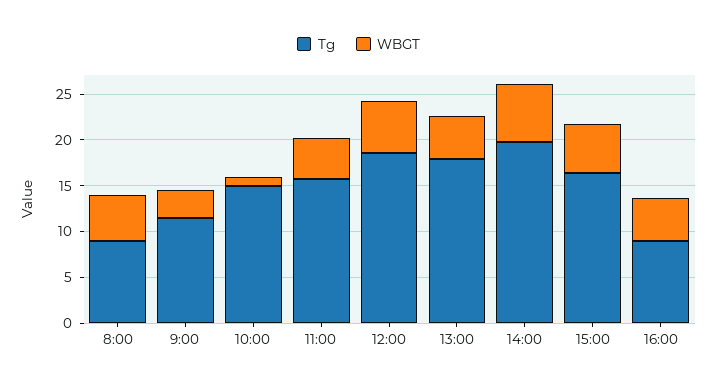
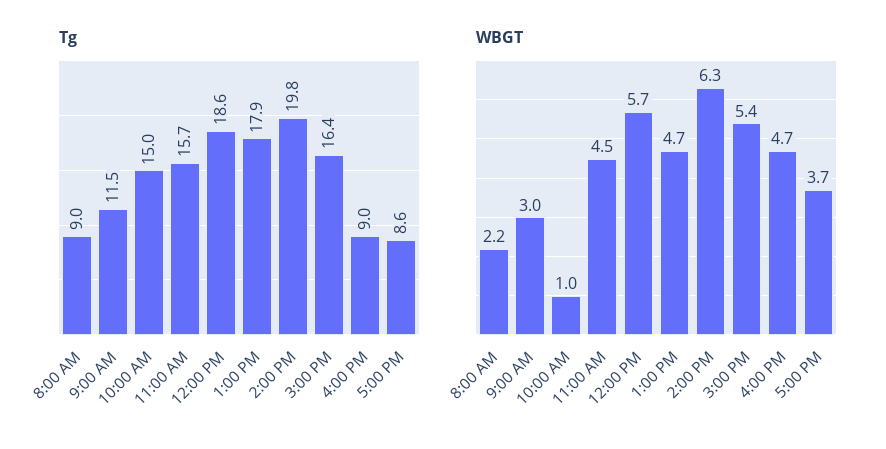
WBGT, 8:00: 5 -> 2.2
Tg, 5:00 PM: none -> 8.6
WBGT, 5:00 PM: none -> 3.7

